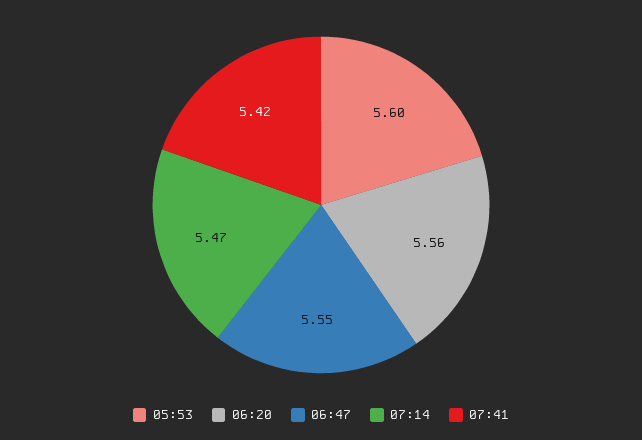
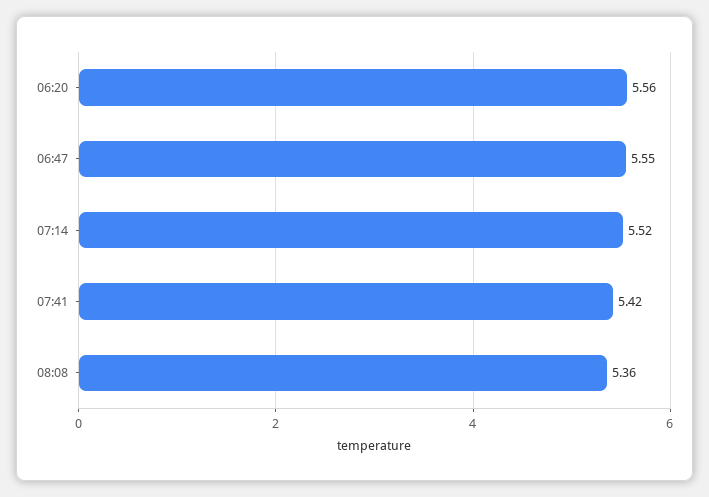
05:53: 5.6 -> none
07:14: 5.47 -> 5.52
08:08: none -> 5.36

